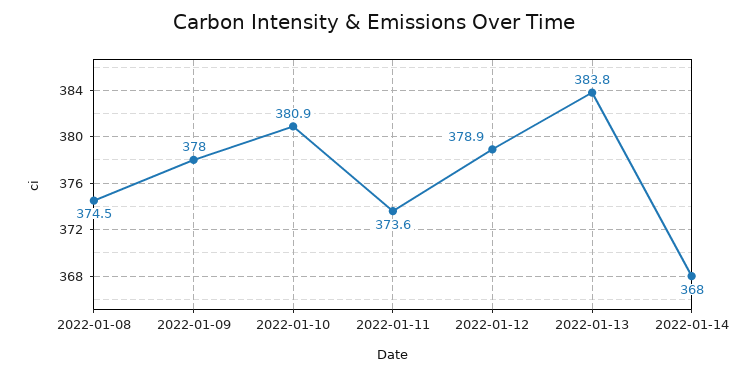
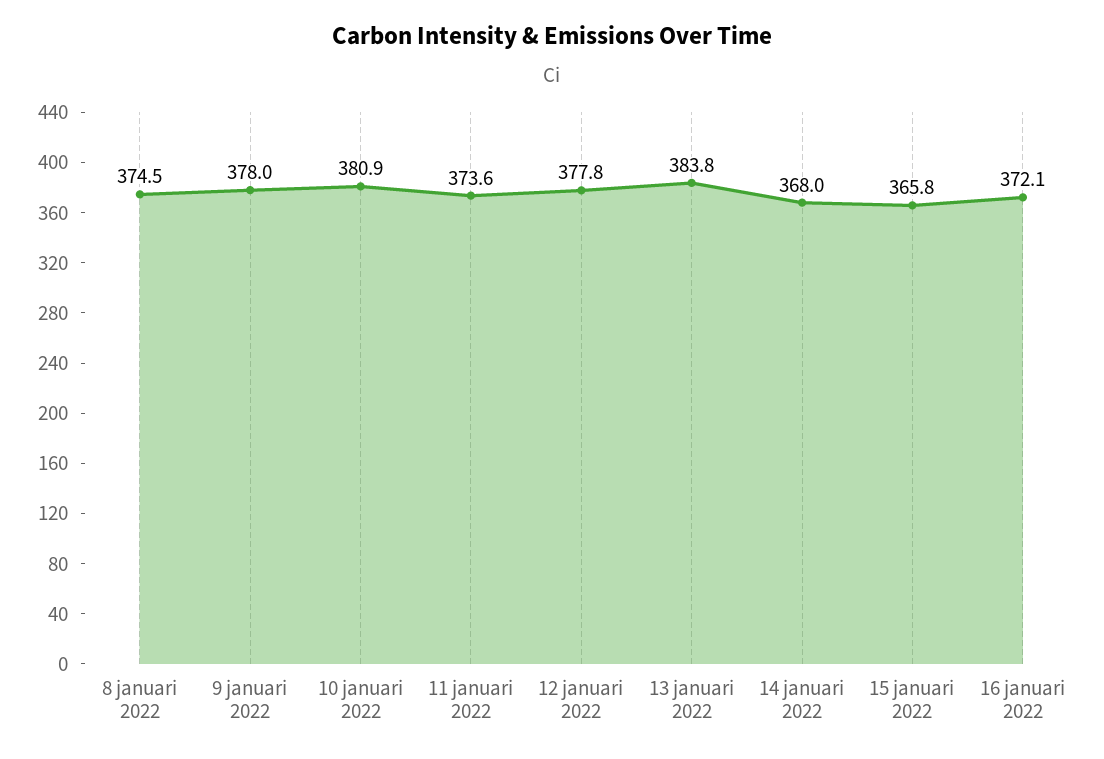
2022-01-12: 378.9 -> 377.8
15 januari 2022: none -> 365.8
16 januari 2022: none -> 372.1

